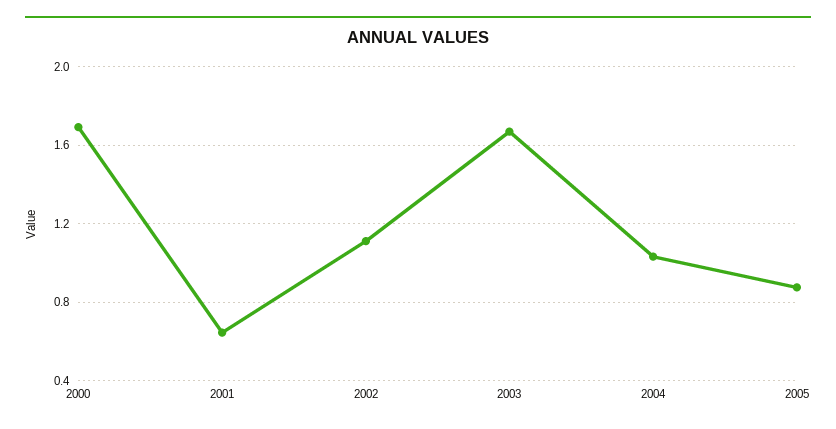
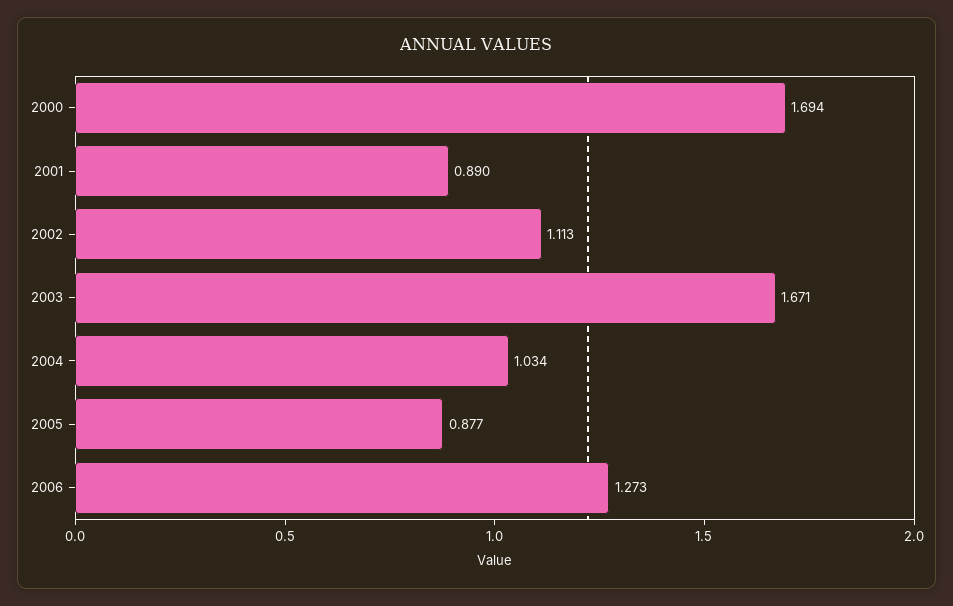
2001: 0.65 -> 0.89
2006: none -> 1.273

